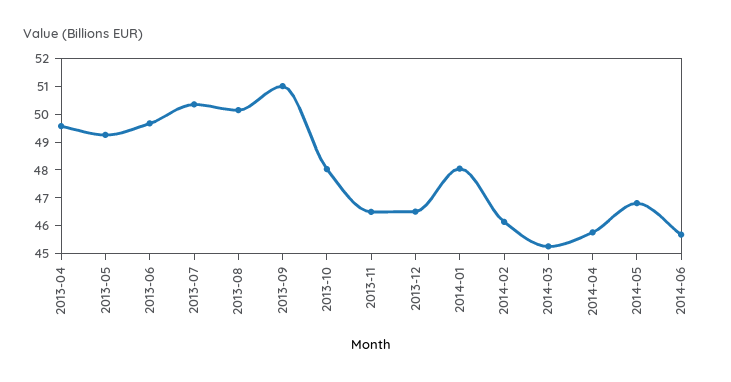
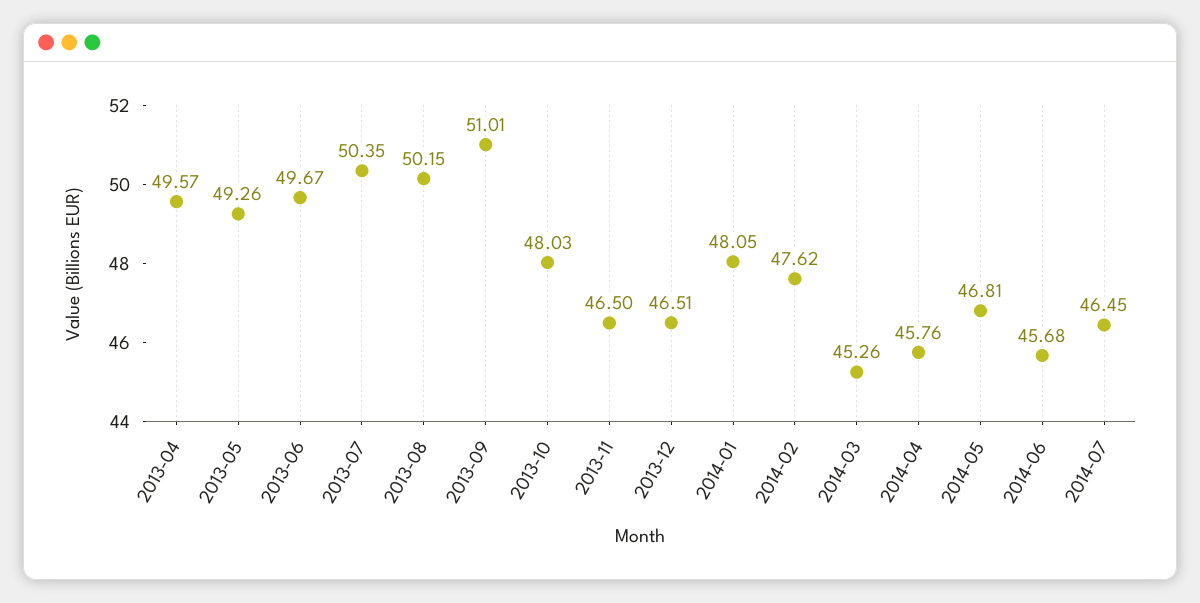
2014-02: 46 -> 47.62
2014-07: none -> 46.45

